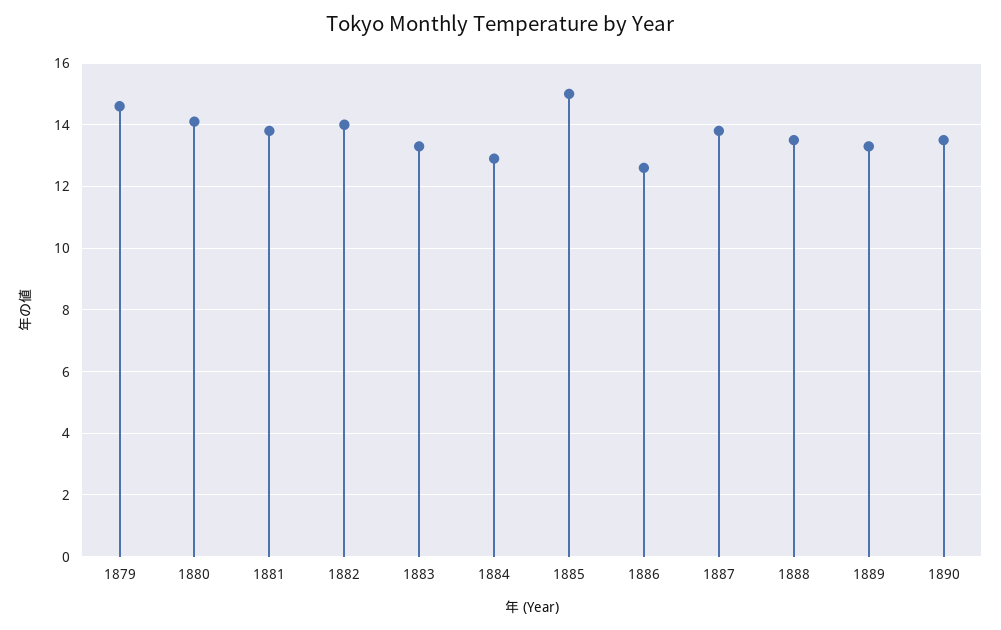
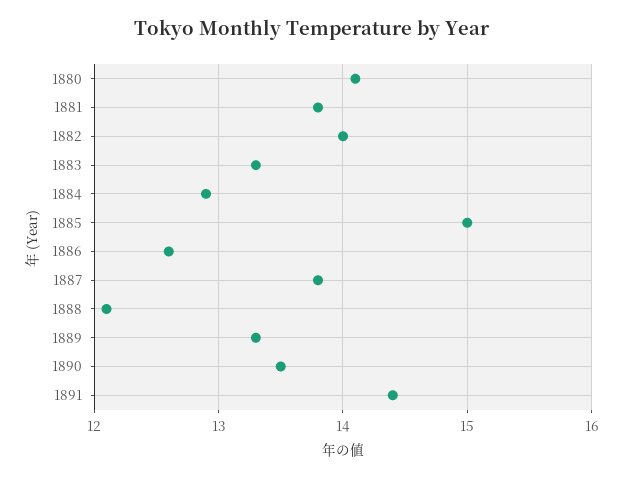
1879: 14.5 -> none
1888: 13.5 -> 12.1
1891: none -> 14.4

